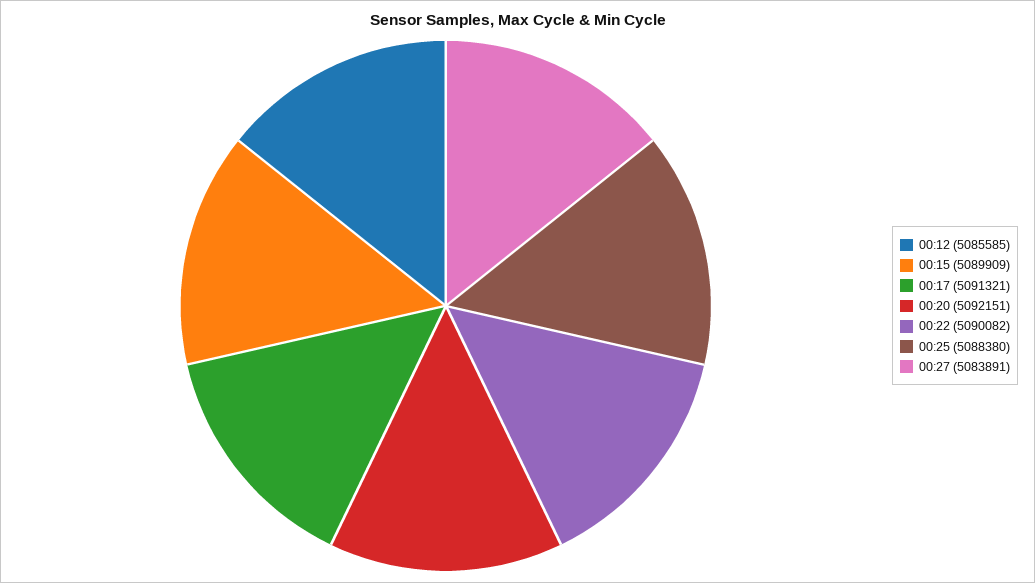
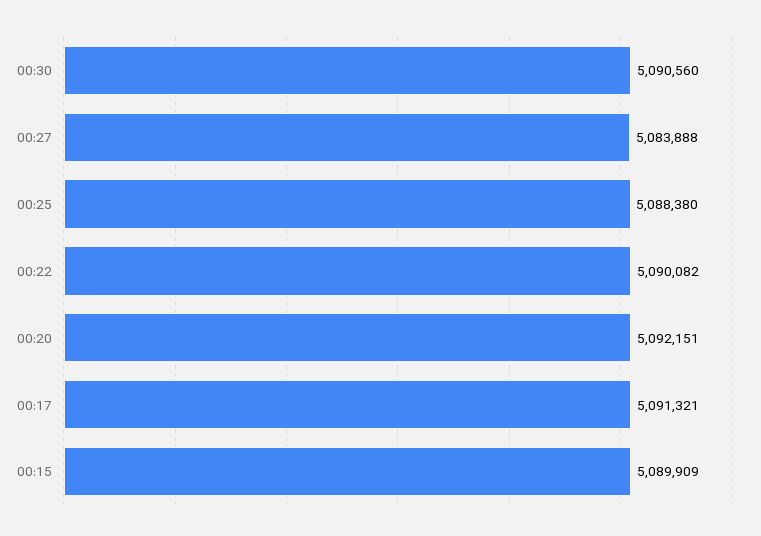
00:12: 5085585 -> none
00:27: 5083891 -> 5083888
00:30: none -> 5090560

